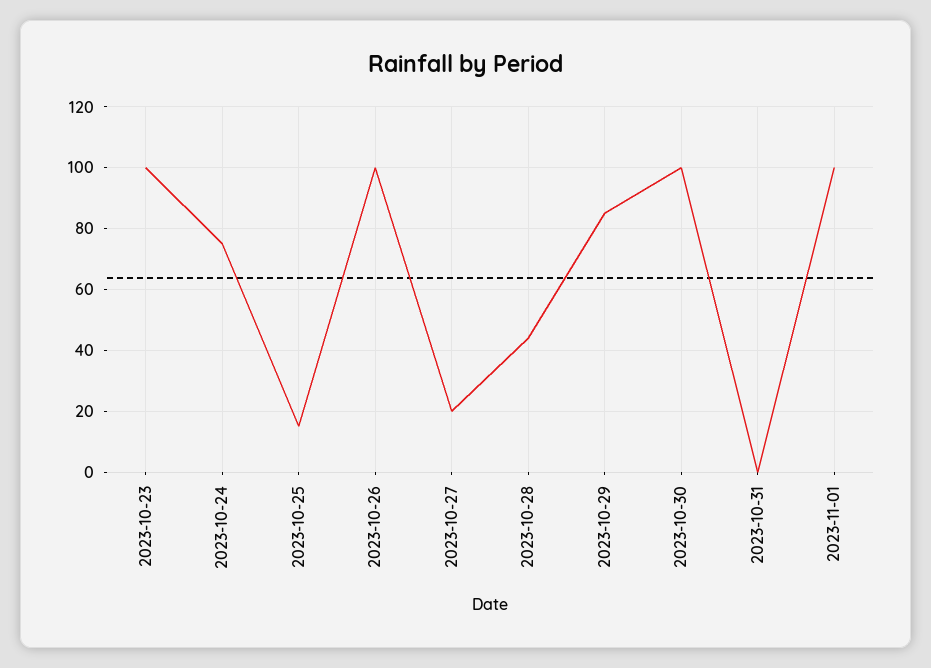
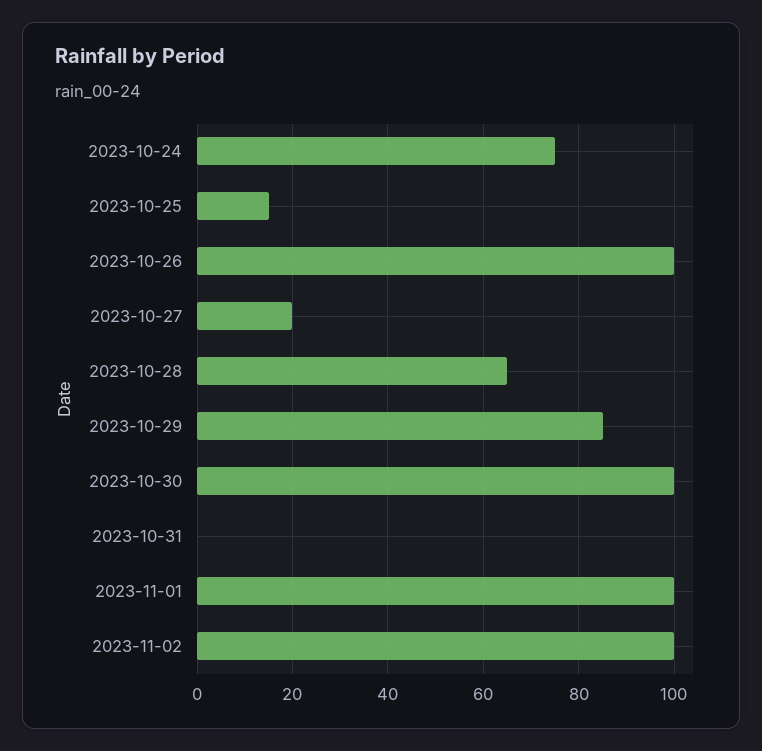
2023-10-23: 100 -> none
2023-10-28: 45 -> 65
2023-11-02: none -> 100

